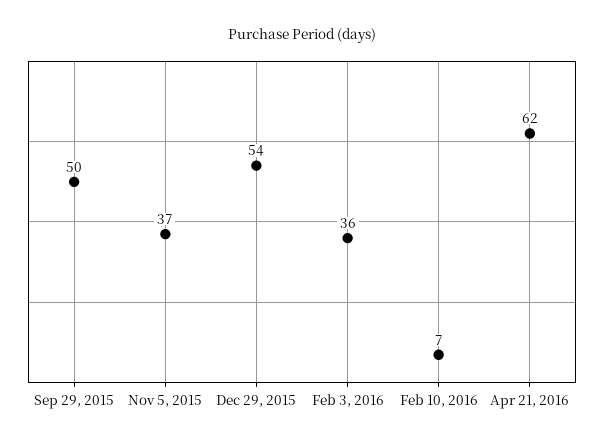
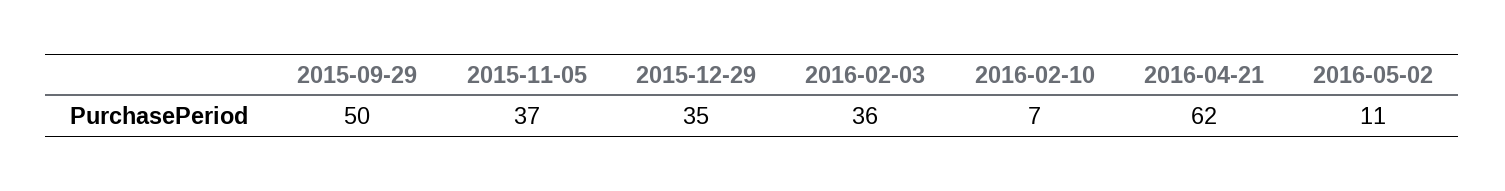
Dec 29, 2015: 54 -> 35
2016-05-02: none -> 11

